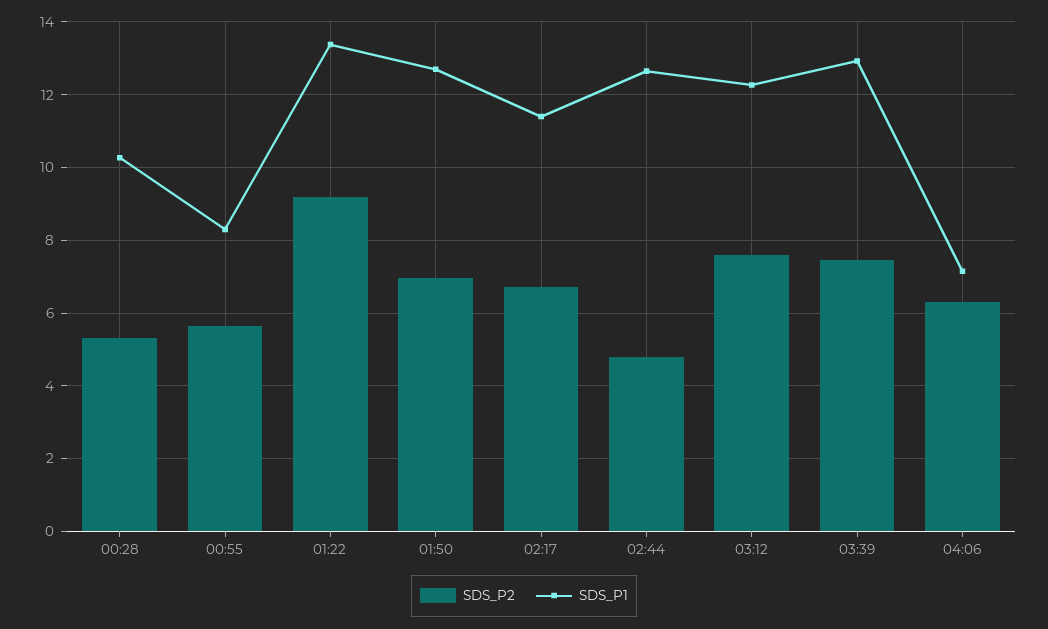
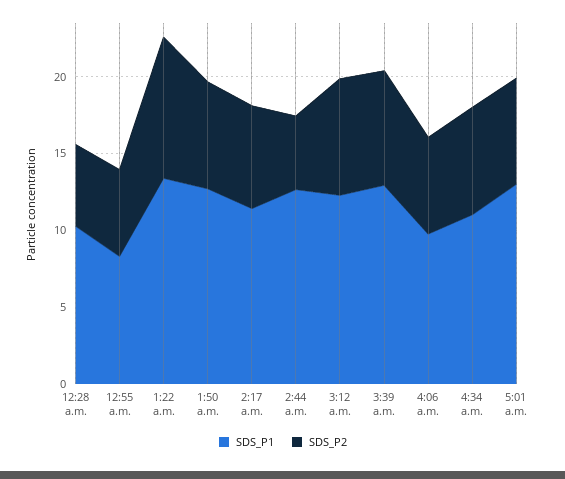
SDS_P1, 04:06: 7.2 -> 10
SDS_P1, 4:34 a.m.: none -> 11
SDS_P2, 4:34 a.m.: none -> 7
SDS_P1, 5:01 a.m.: none -> 13
SDS_P2, 5:01 a.m.: none -> 7

